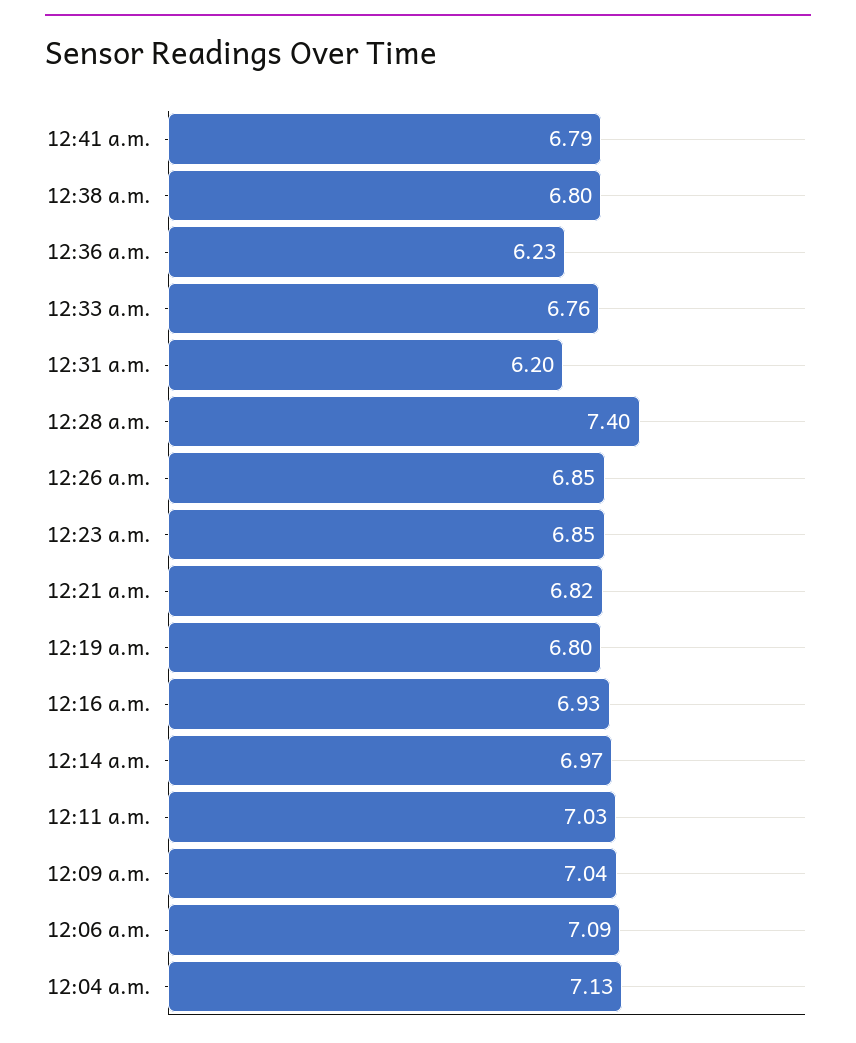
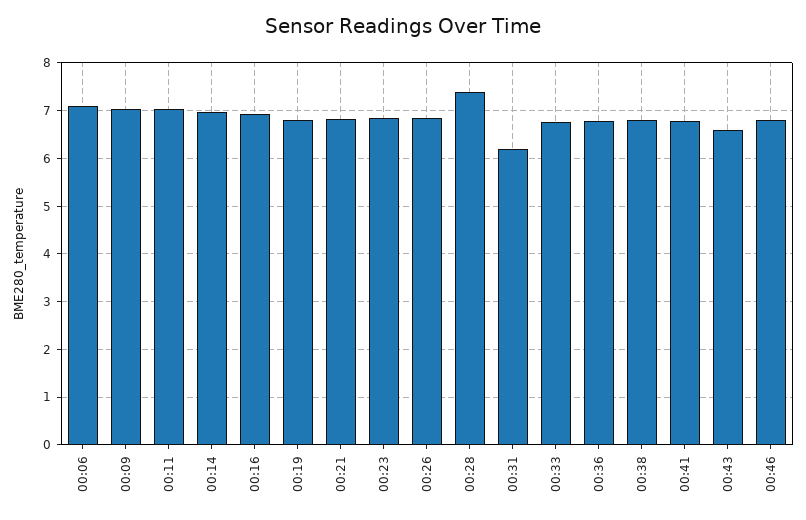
12:36 a.m.: 6.23 -> 6.8
12:04 a.m.: 7.13 -> none
00:43: none -> 6.6
00:46: none -> 6.8

